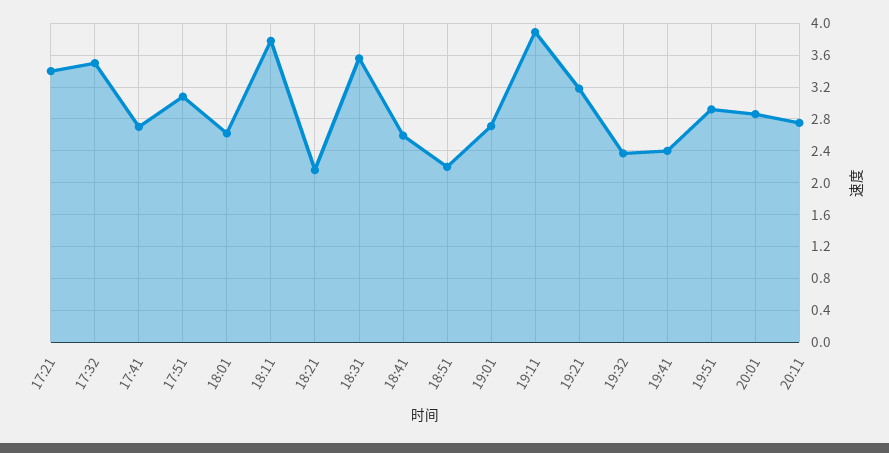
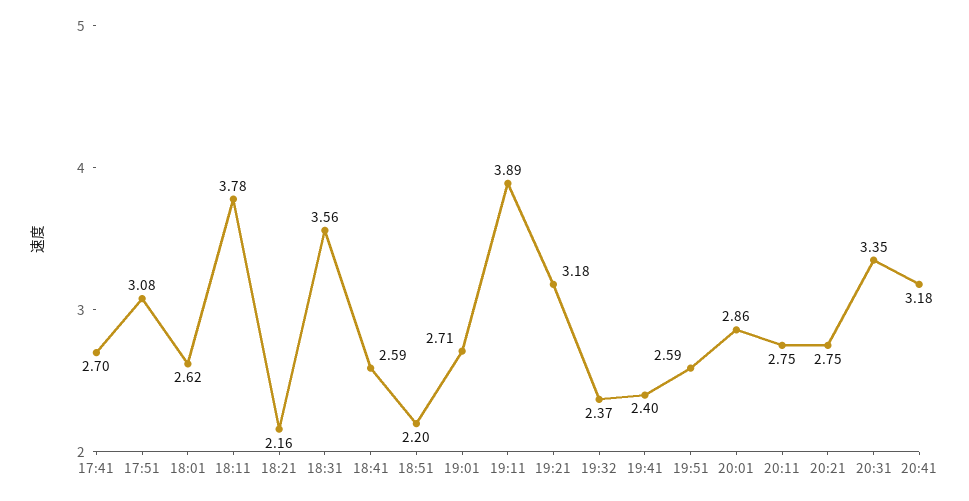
17:21: 3.4 -> none
17:32: 3.5 -> none
19:51: 2.9 -> 2.59
20:21: none -> 2.75
20:31: none -> 3.35
20:41: none -> 3.18

